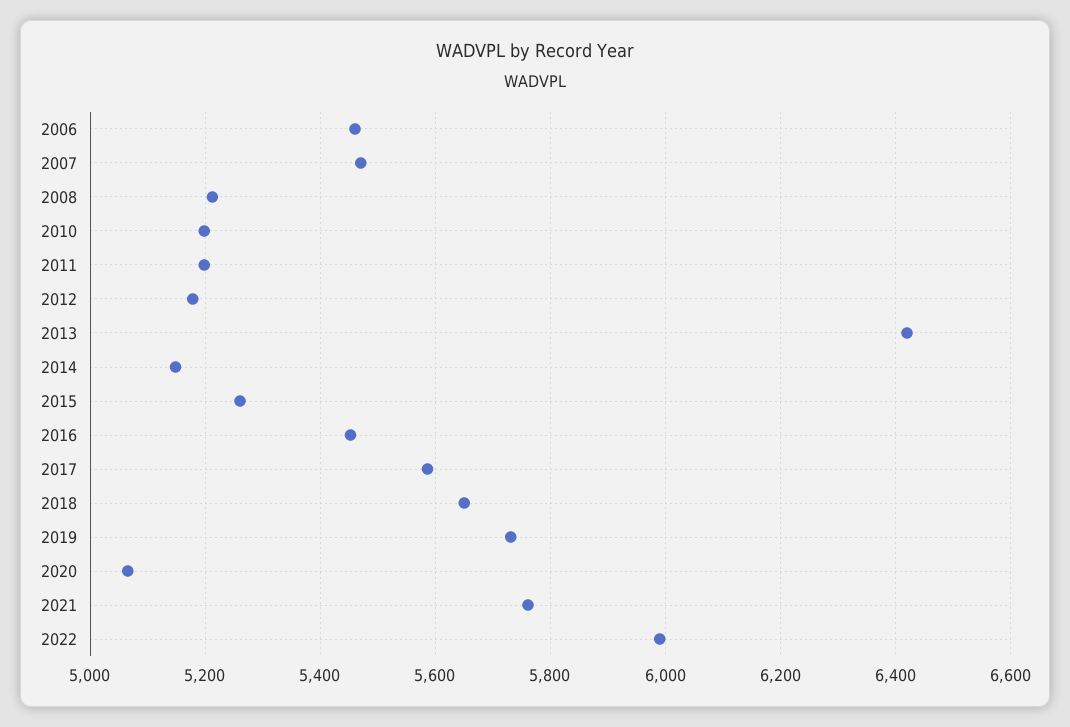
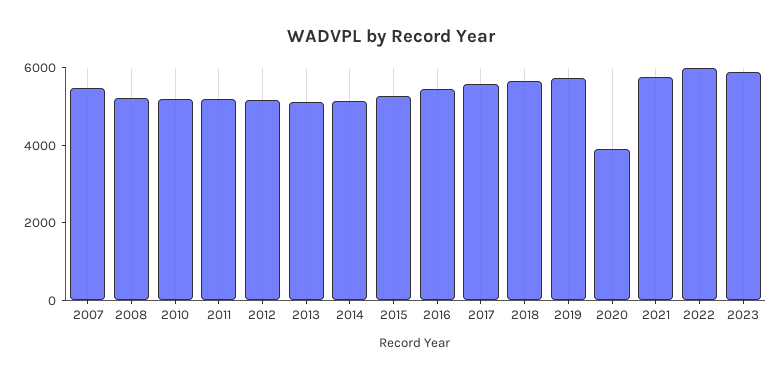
2006: 5460 -> none
2013: 6420 -> 5000
2020: 5060 -> 4000
2023: none -> 6000

